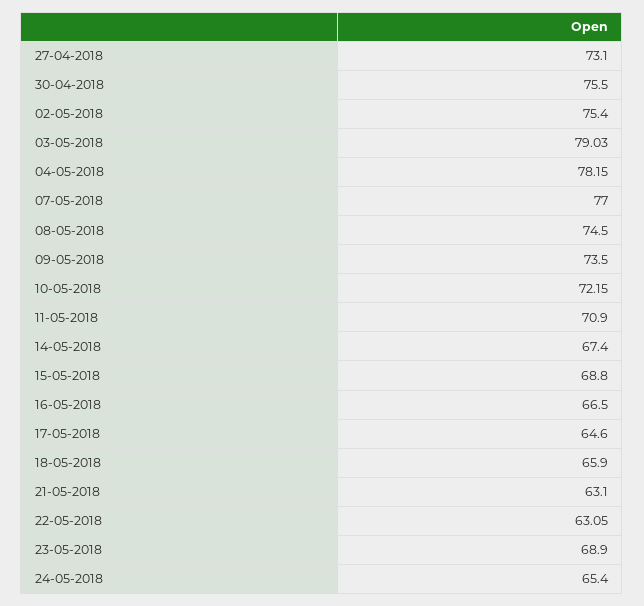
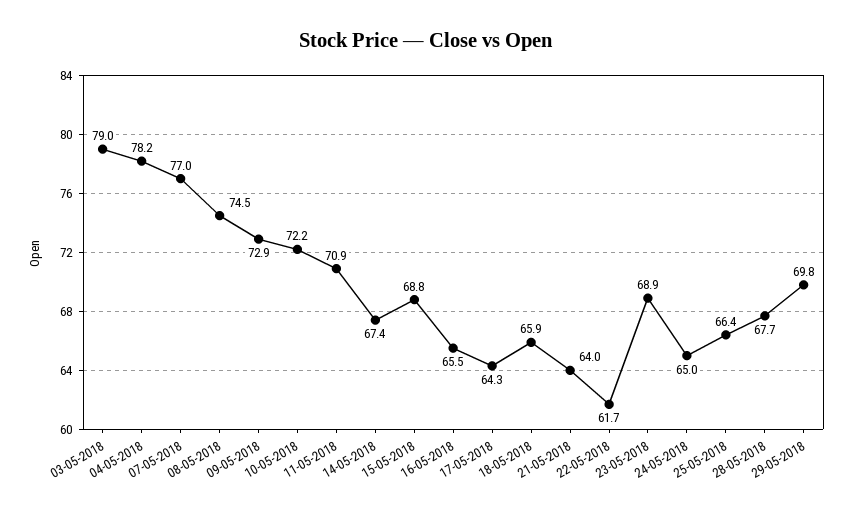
27-04-2018: 73.1 -> none
30-04-2018: 75.5 -> none
02-05-2018: 75.4 -> none
09-05-2018: 73.5 -> 72.9
16-05-2018: 66.5 -> 65.5
17-05-2018: 64.6 -> 64.3
21-05-2018: 63.1 -> 64
22-05-2018: 63.05 -> 61.7
24-05-2018: 65.4 -> 65
25-05-2018: none -> 66.4
28-05-2018: none -> 67.7
29-05-2018: none -> 69.8

